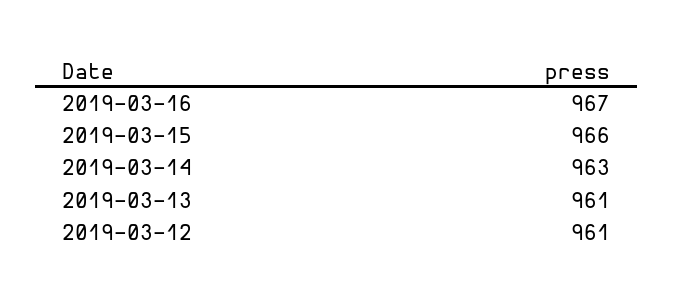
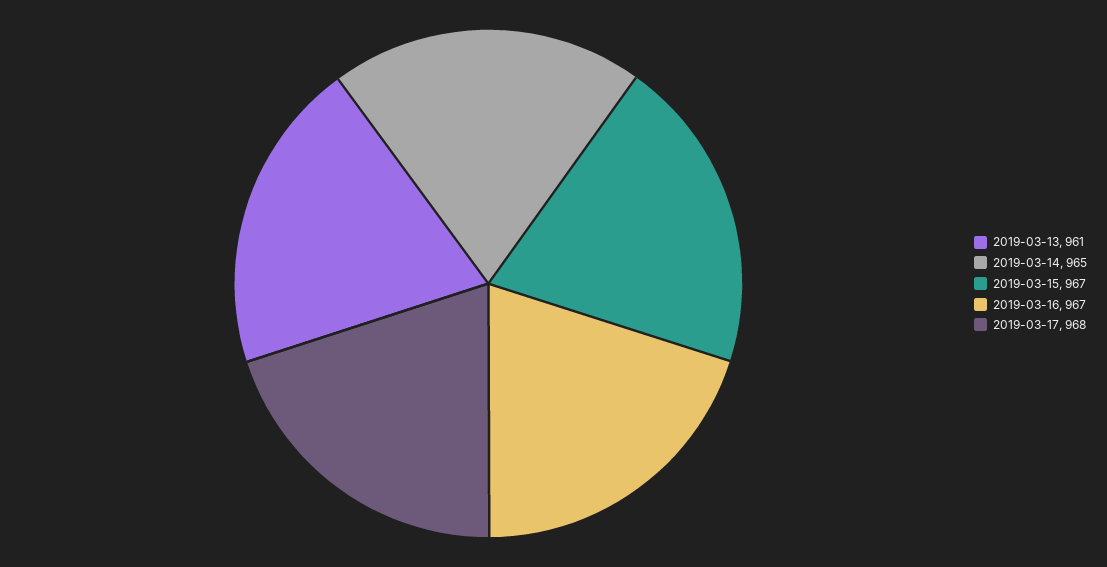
2019-03-15: 966 -> 967
2019-03-14: 963 -> 965
2019-03-12: 961 -> none
2019-03-17: none -> 968

